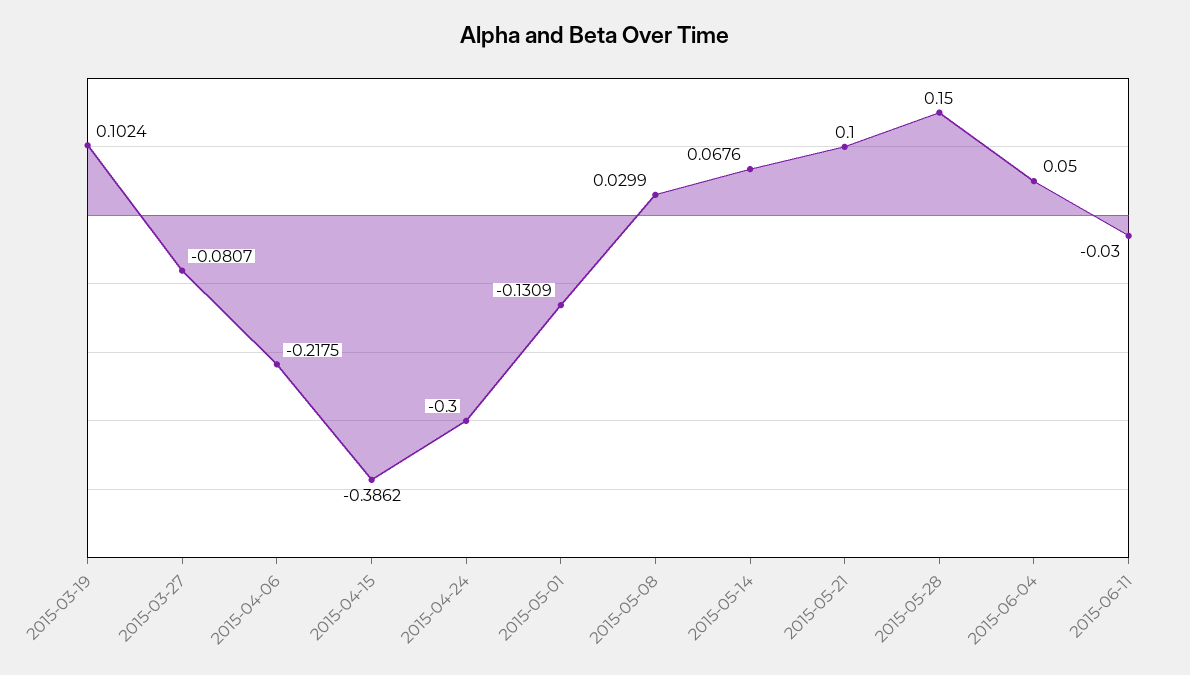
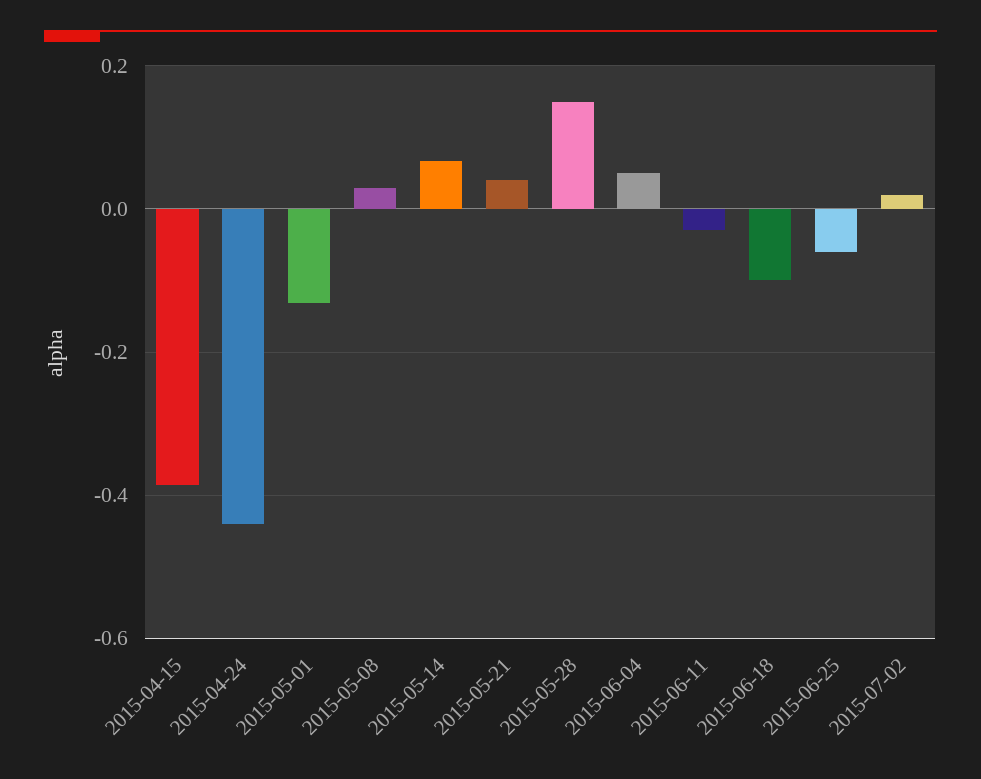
2015-03-19: 0.1024 -> none
2015-03-27: -0.0807 -> none
2015-04-06: -0.2175 -> none
2015-04-24: -0.3 -> -0.44
2015-05-21: 0.1 -> 0.04
2015-06-18: none -> -0.1
2015-06-25: none -> -0.06
2015-07-02: none -> 0.02

